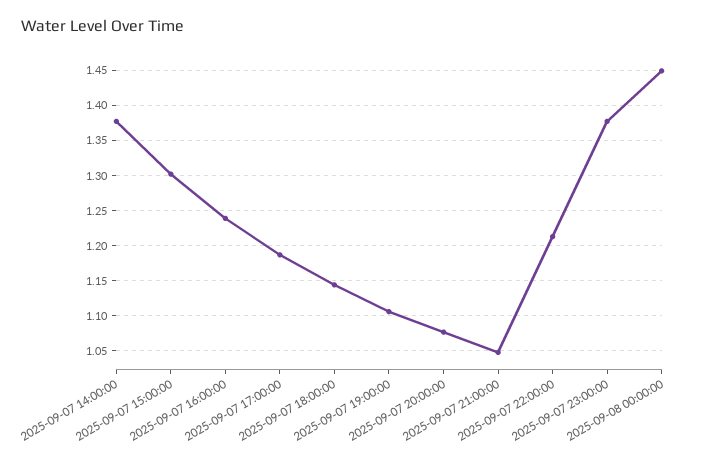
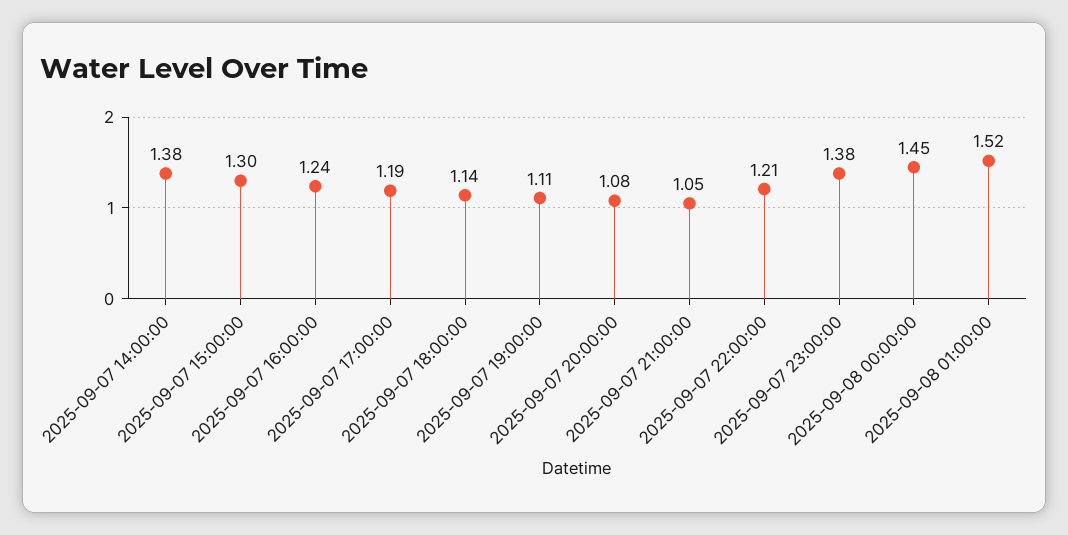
2025-09-08 01:00:00: none -> 1.52

